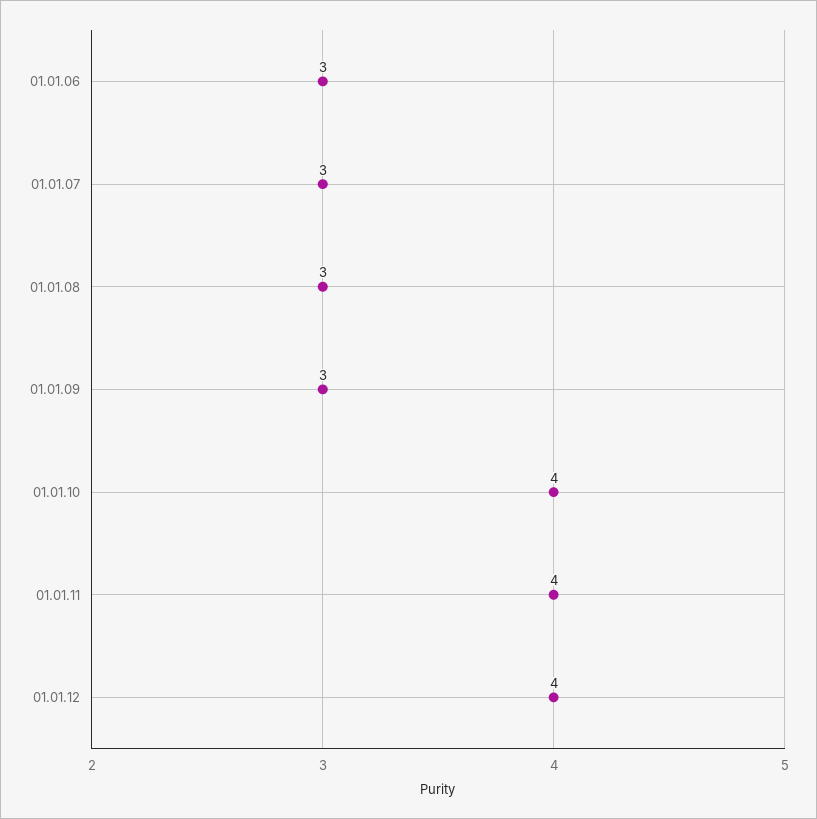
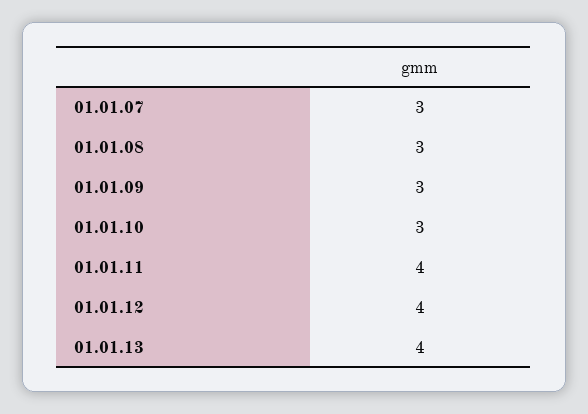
01.01.06: 3 -> none
01.01.10: 4 -> 3
01.01.13: none -> 4

